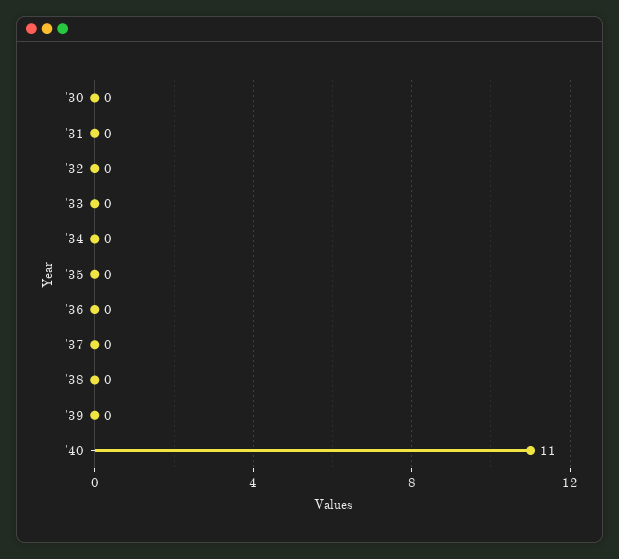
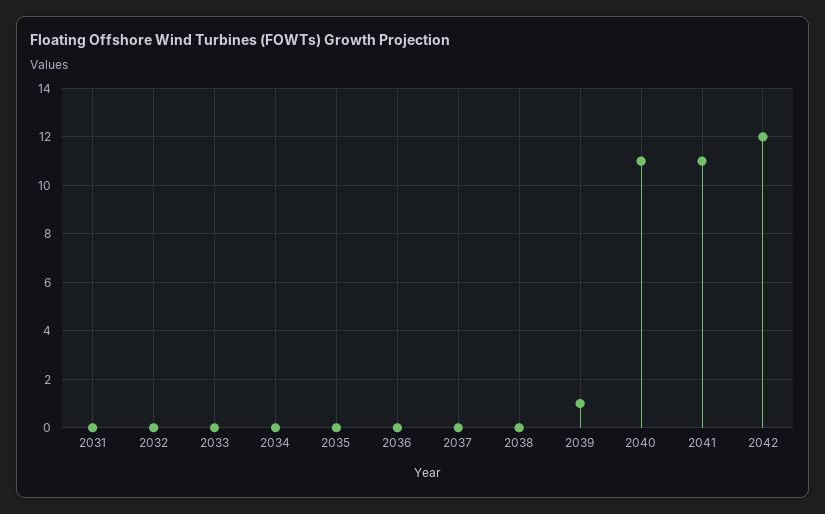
'30: 0 -> none
'39: 0 -> 1
2041: none -> 11
2042: none -> 12

